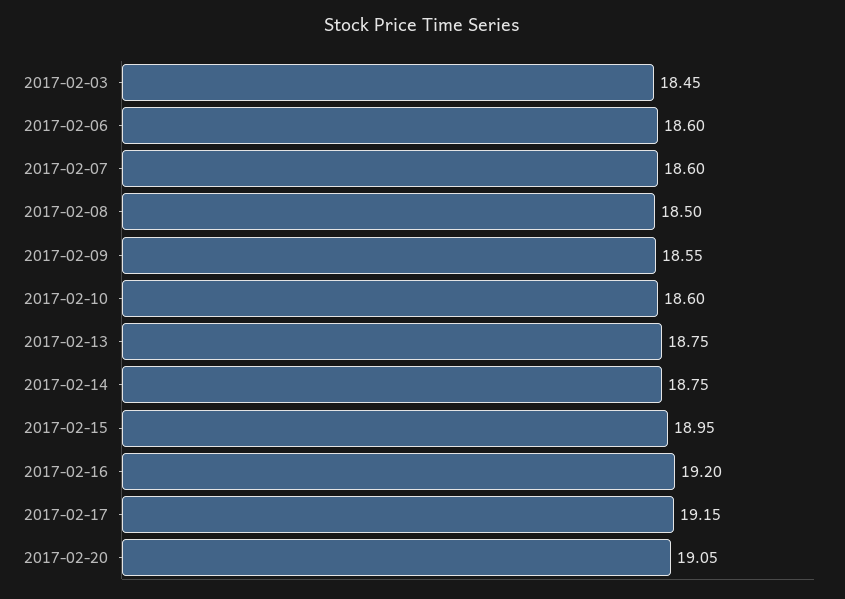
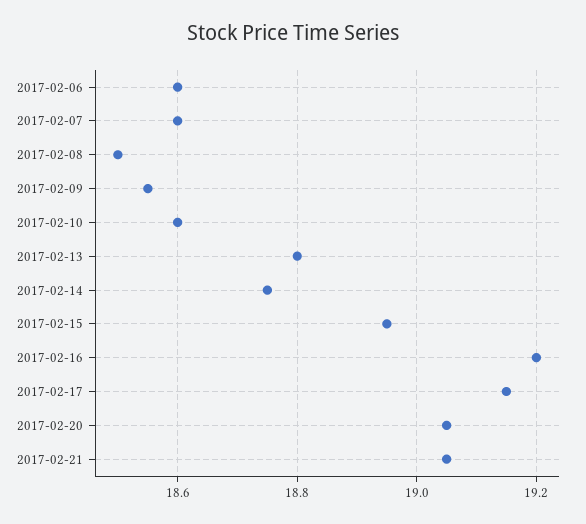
2017-02-03: 18.45 -> none
2017-02-13: 18.75 -> 18.8
2017-02-21: none -> 19.05

